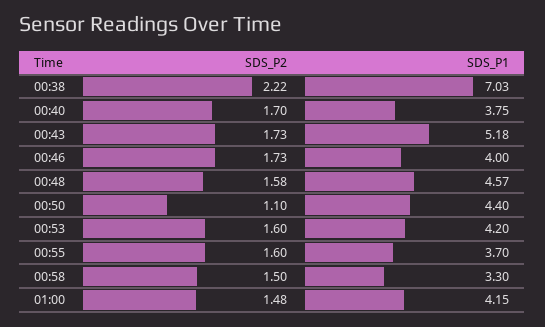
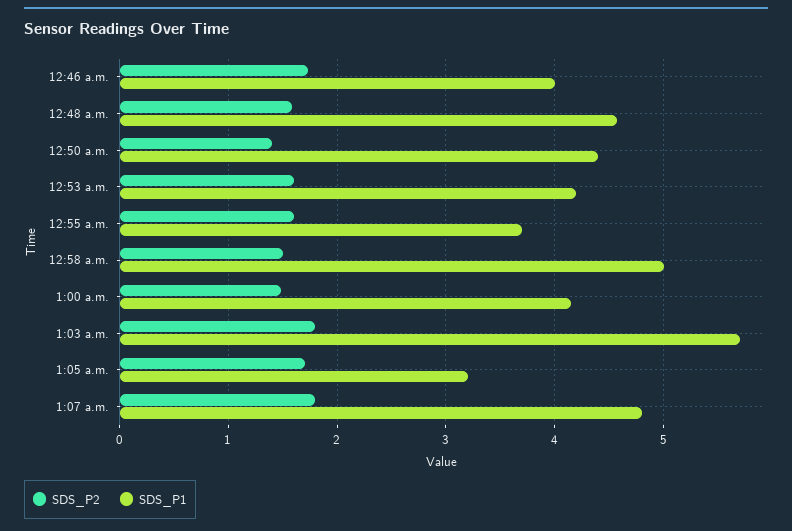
SDS_P2, 00:38: 2.22 -> none
SDS_P1, 00:38: 7.03 -> none
SDS_P2, 00:40: 1.7 -> none
SDS_P1, 00:40: 3.75 -> none
SDS_P2, 00:43: 1.73 -> none
SDS_P1, 00:43: 5.18 -> none
SDS_P2, 00:50: 1.1 -> 1.4
SDS_P1, 00:58: 3.3 -> 5
SDS_P2, 1:03 a.m.: none -> 1.8
SDS_P1, 1:03 a.m.: none -> 5.7
SDS_P2, 1:05 a.m.: none -> 1.7
SDS_P1, 1:05 a.m.: none -> 3.2
SDS_P2, 1:07 a.m.: none -> 1.8
SDS_P1, 1:07 a.m.: none -> 4.8

